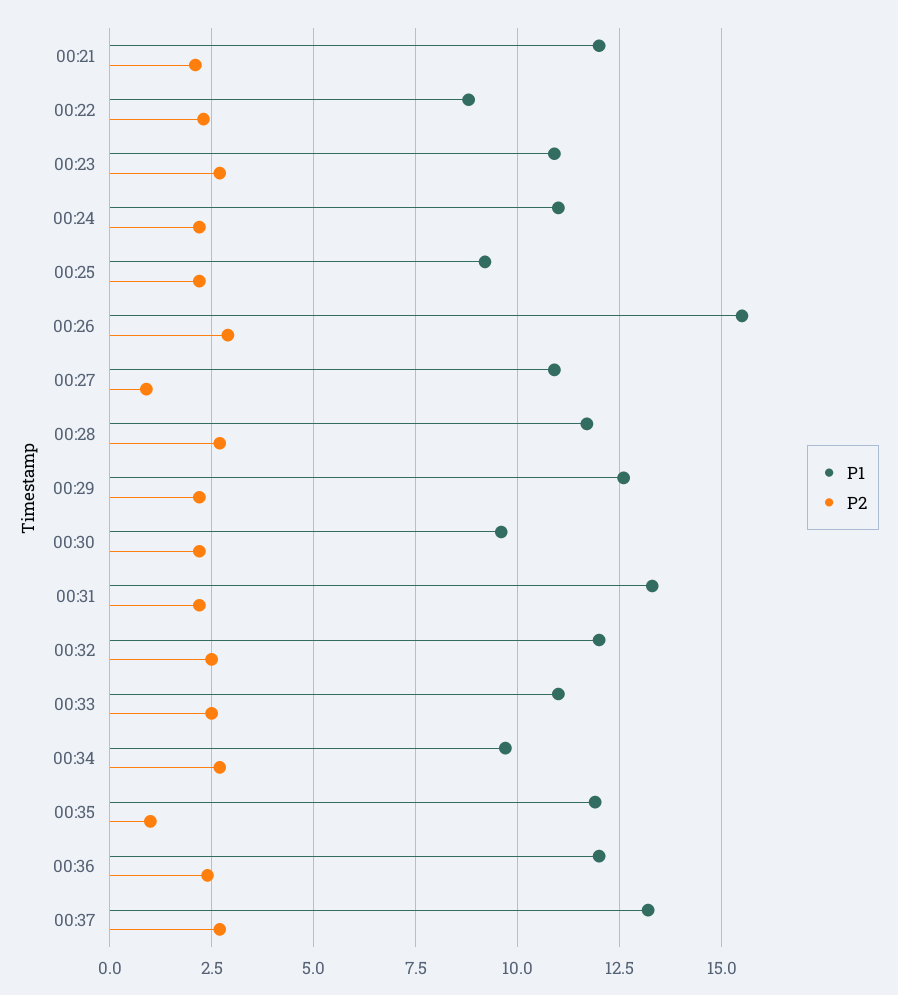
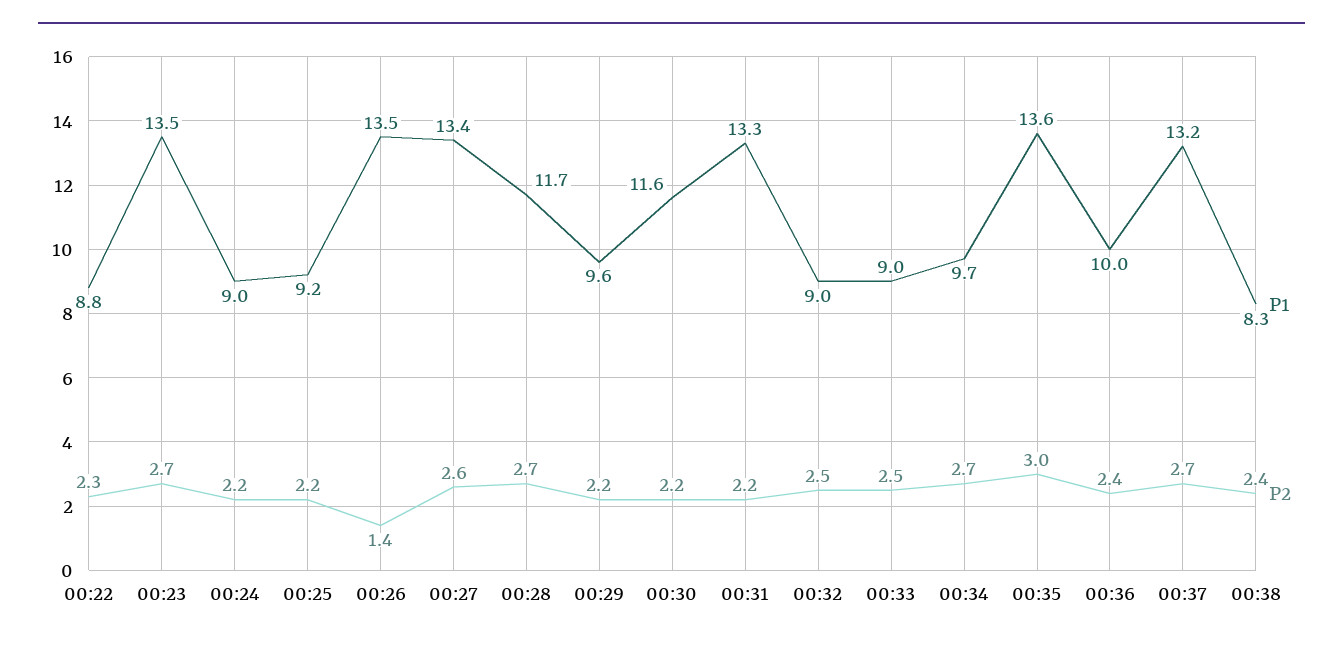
P1, 00:21: 12 -> none
P2, 00:21: 2 -> none
P1, 00:23: 11 -> 13.5
P1, 00:24: 11 -> 9
P1, 00:26: 15.5 -> 13.5
P2, 00:26: 3 -> 1.4
P1, 00:27: 11 -> 13.4
P2, 00:27: 1 -> 2.6
P1, 00:29: 12.5 -> 9.6
P1, 00:30: 9.5 -> 11.6
P1, 00:32: 12 -> 9
P1, 00:33: 11 -> 9
P1, 00:35: 12 -> 13.6
P2, 00:35: 1 -> 3
P1, 00:36: 12 -> 10
P1, 00:38: none -> 8.3
P2, 00:38: none -> 2.4

